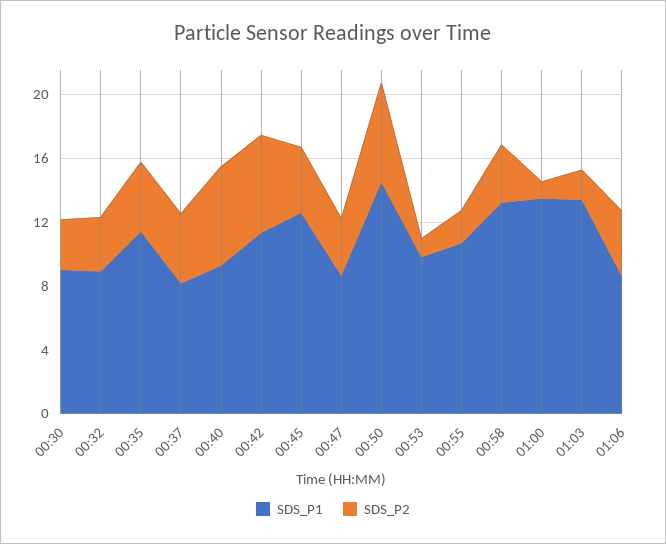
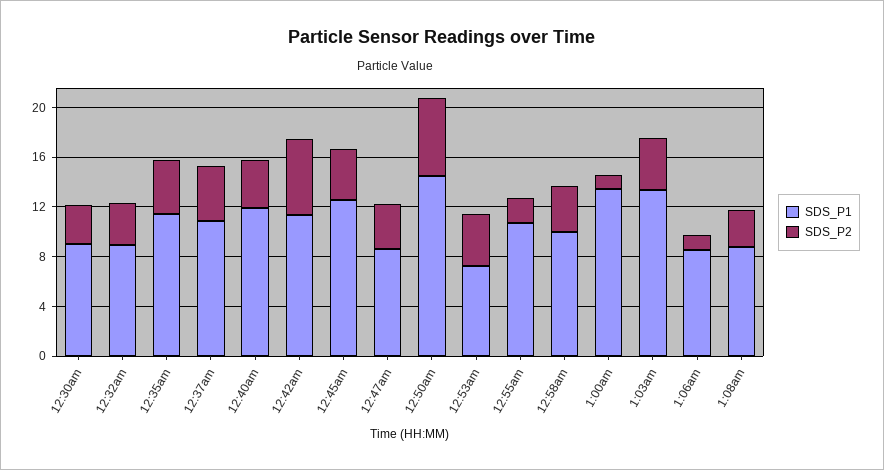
SDS_P1, 00:37: 8 -> 11
SDS_P1, 00:40: 9 -> 12
SDS_P2, 00:40: 6 -> 4
SDS_P1, 00:53: 10 -> 7
SDS_P2, 00:53: 1 -> 4
SDS_P1, 00:58: 13 -> 10
SDS_P2, 01:03: 2 -> 4
SDS_P2, 01:06: 4 -> 1
SDS_P1, 1:08am: none -> 9
SDS_P2, 1:08am: none -> 3

